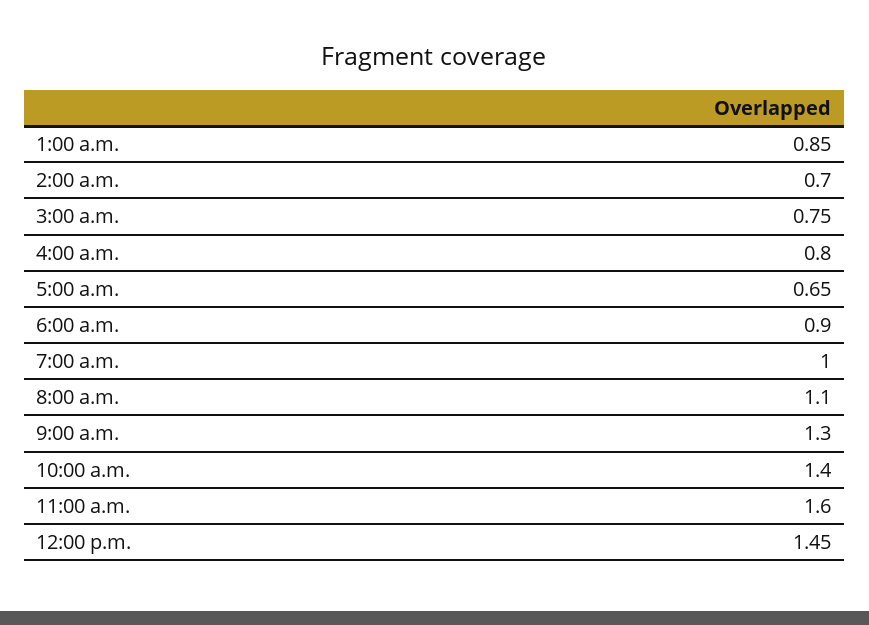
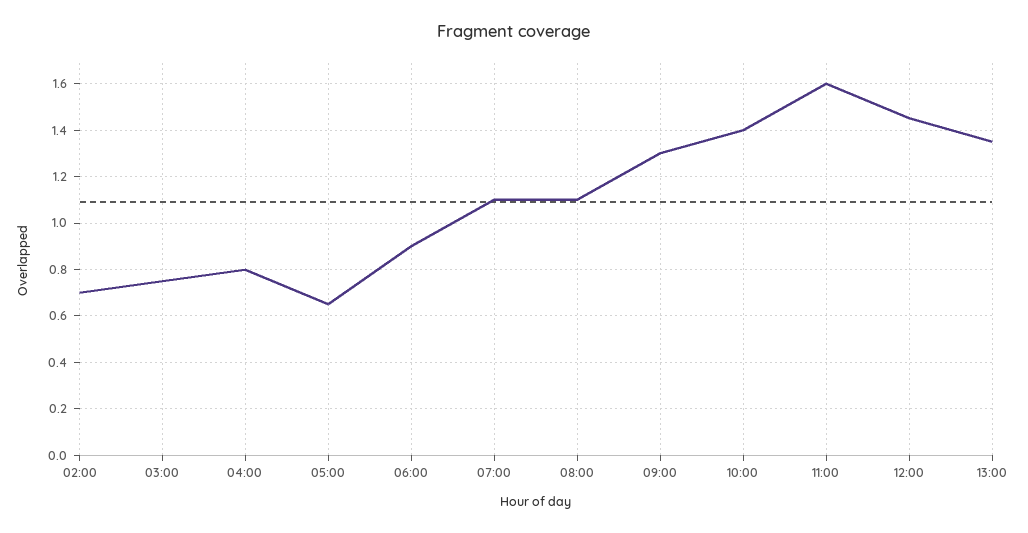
1:00 a.m.: 0.85 -> none
7:00 a.m.: 1 -> 1.1
13:00: none -> 1.35

